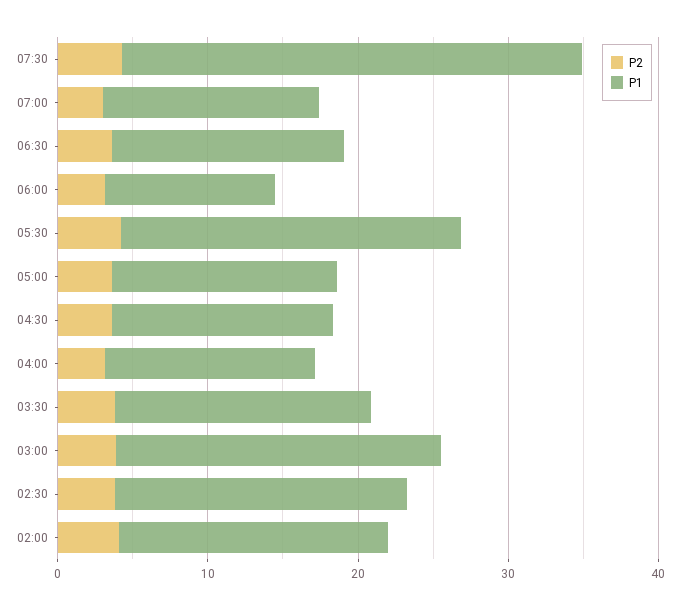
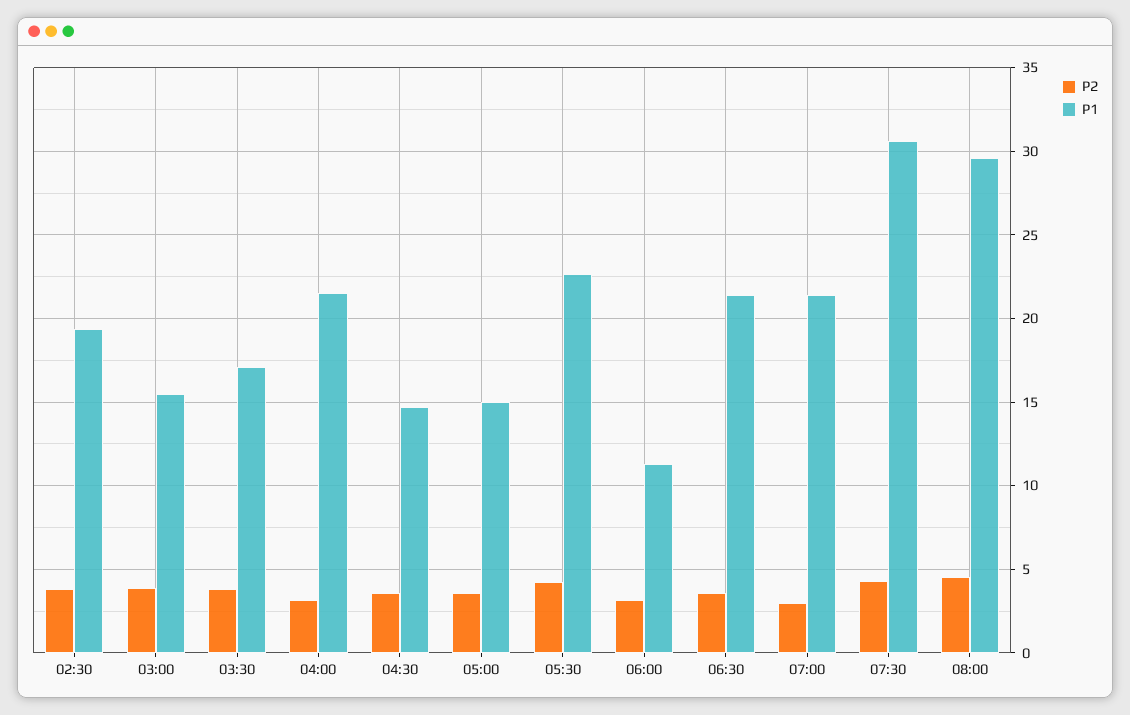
P1, 07:00: 14 -> 21.5
P1, 06:30: 16 -> 21.5
P1, 04:00: 14 -> 21.5
P1, 03:00: 22 -> 15.5
P2, 02:00: 4 -> none
P1, 02:00: 18 -> none
P2, 08:00: none -> 4.5
P1, 08:00: none -> 29.5

